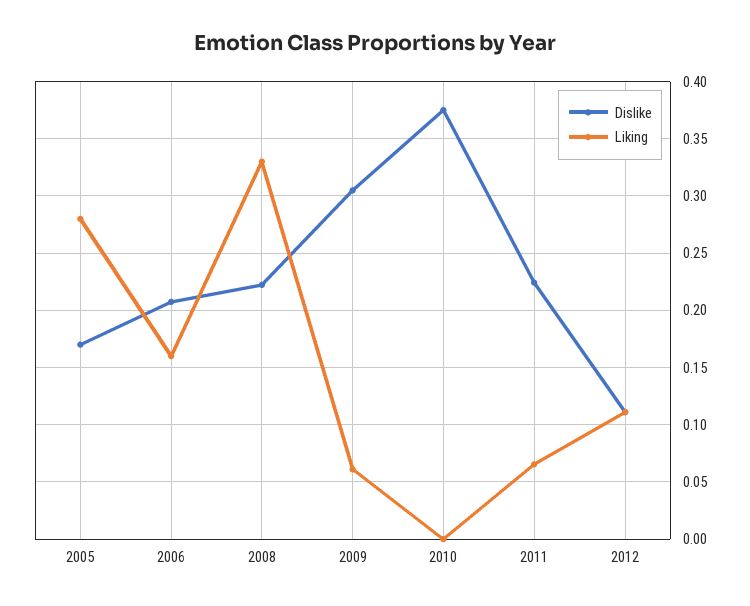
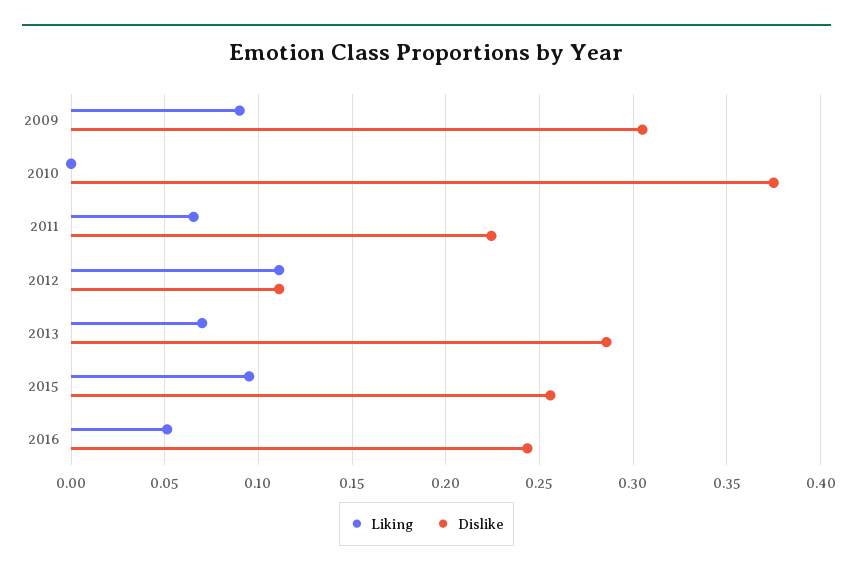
Dislike, 2005: 0.17 -> none
Liking, 2005: 0.28 -> none
Dislike, 2006: 0.21 -> none
Liking, 2006: 0.16 -> none
Dislike, 2008: 0.22 -> none
Liking, 2008: 0.33 -> none
Liking, 2009: 0.06 -> 0.09
Liking, 2013: none -> 0.07
Dislike, 2013: none -> 0.285
Liking, 2015: none -> 0.095
Dislike, 2015: none -> 0.255
Liking, 2016: none -> 0.05
Dislike, 2016: none -> 0.245

